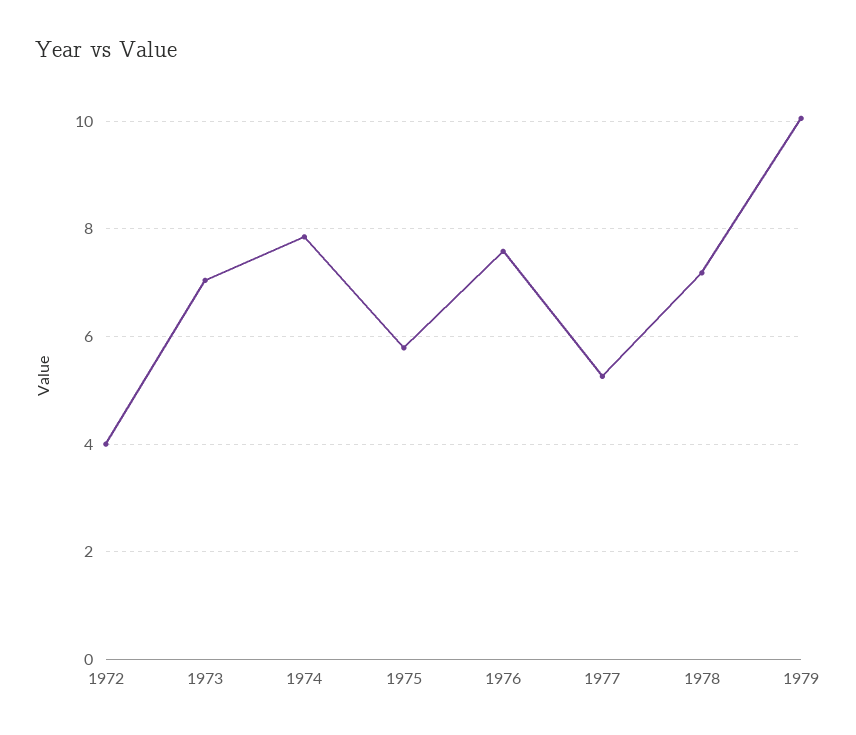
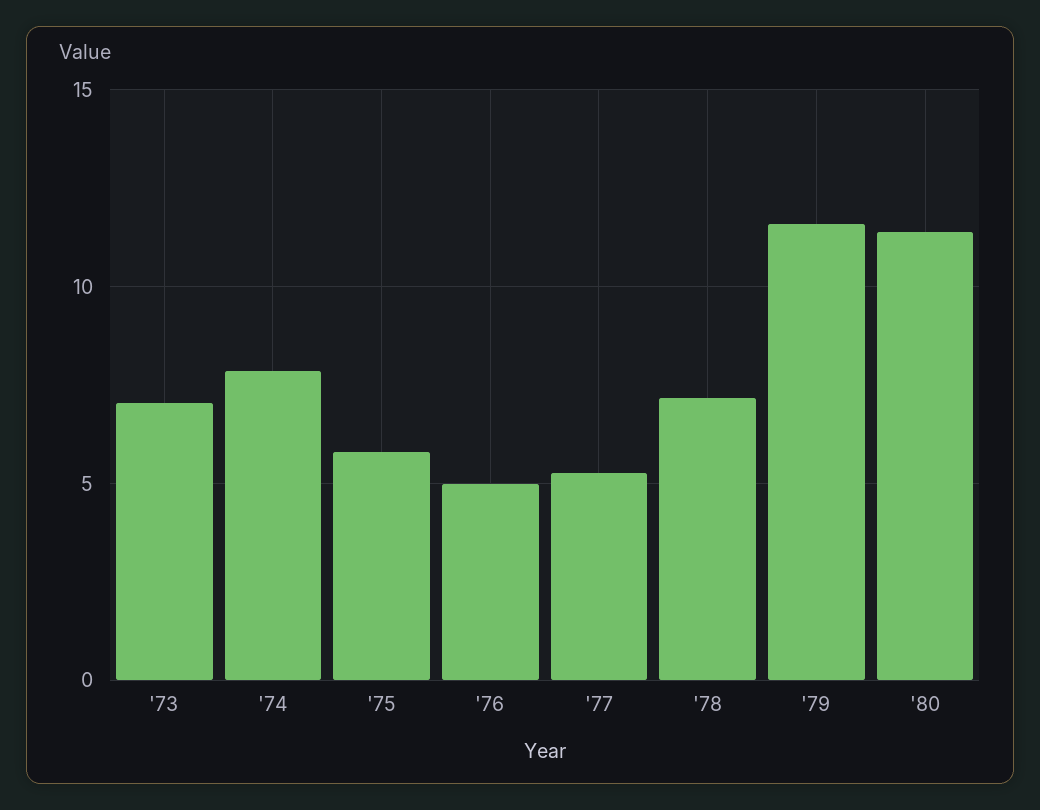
1972: 4 -> none
1976: 7.6 -> 5
1979: 10 -> 11.5
'80: none -> 11.5

